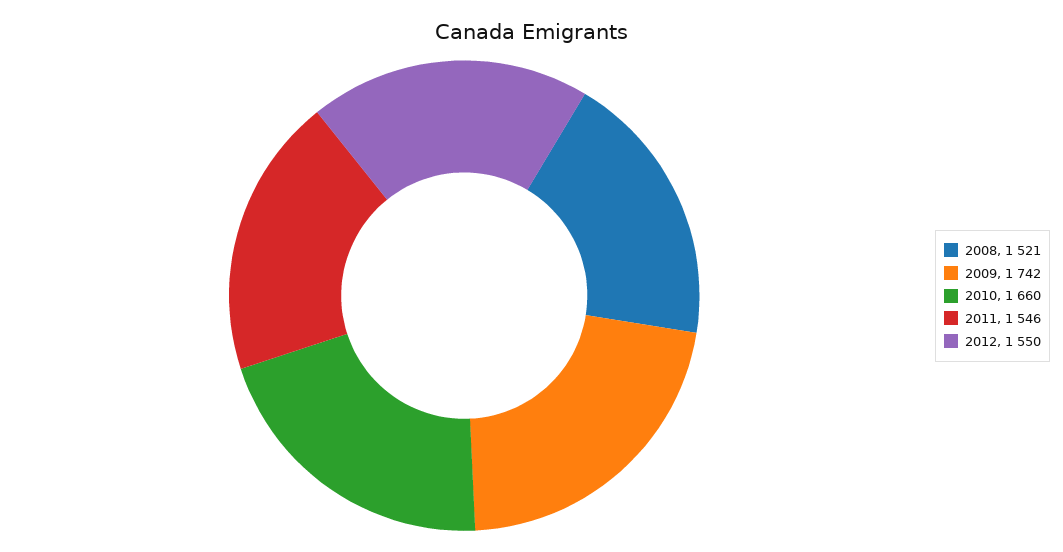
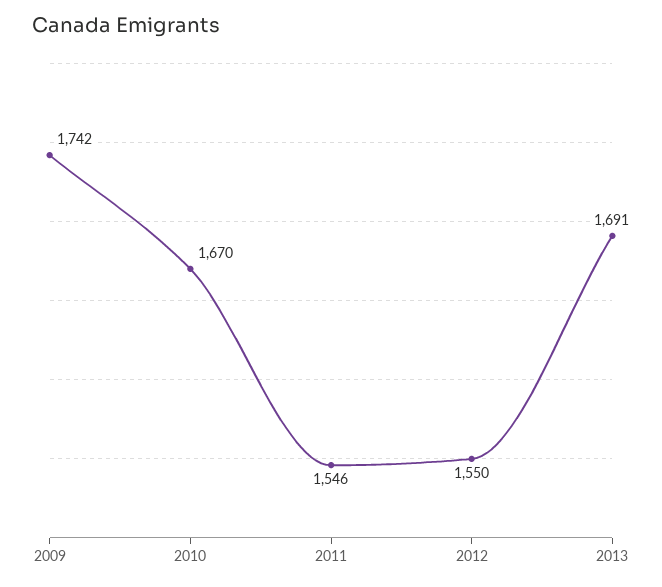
2008: 1521 -> none
2010: 1660 -> 1670
2013: none -> 1691

